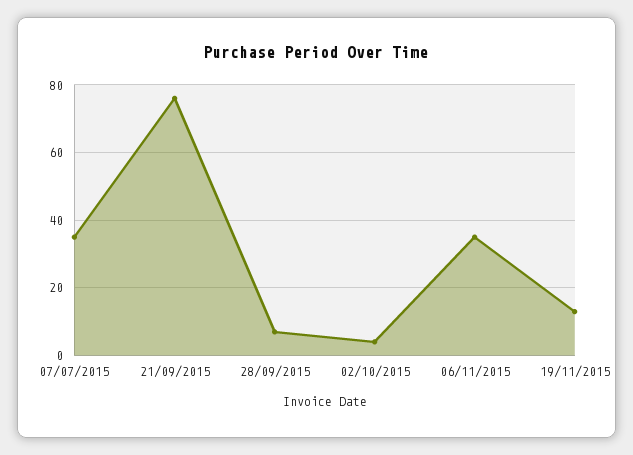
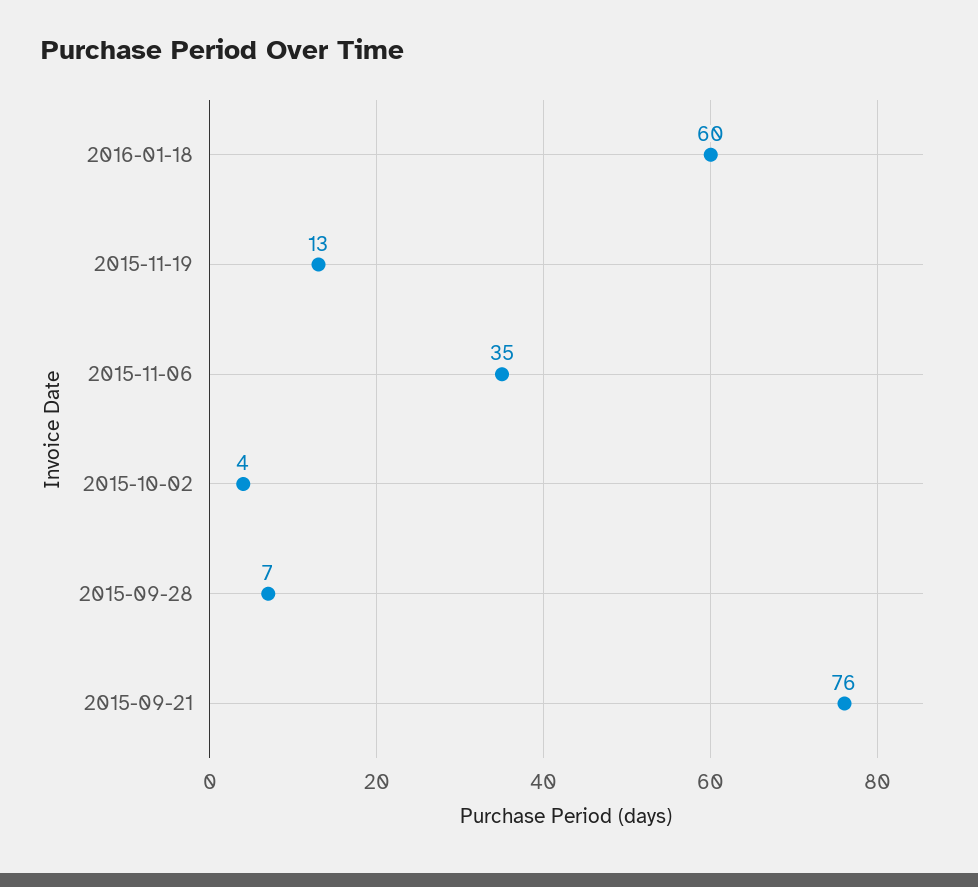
07/07/2015: 35 -> none
2016-01-18: none -> 60

